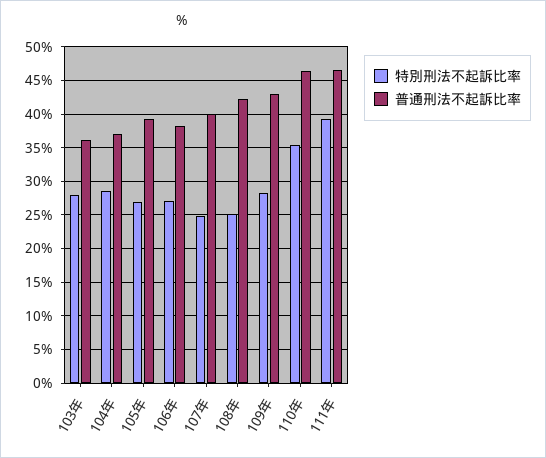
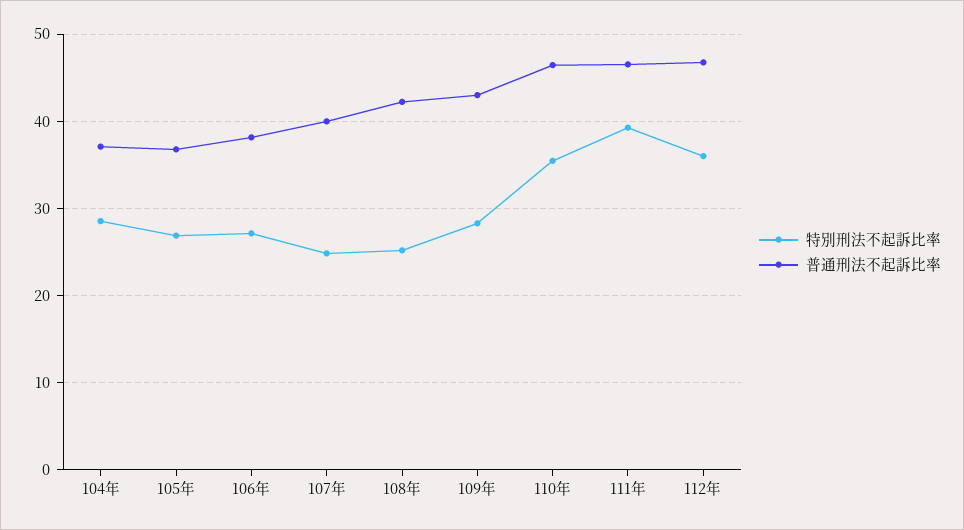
特別刑法不起訴比率, 103年: 28 -> none
普通刑法不起訴比率, 103年: 36 -> none
普通刑法不起訴比率, 105年: 39 -> 37
特別刑法不起訴比率, 112年: none -> 36
普通刑法不起訴比率, 112年: none -> 47

